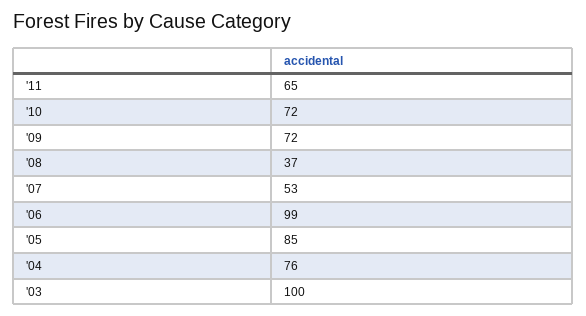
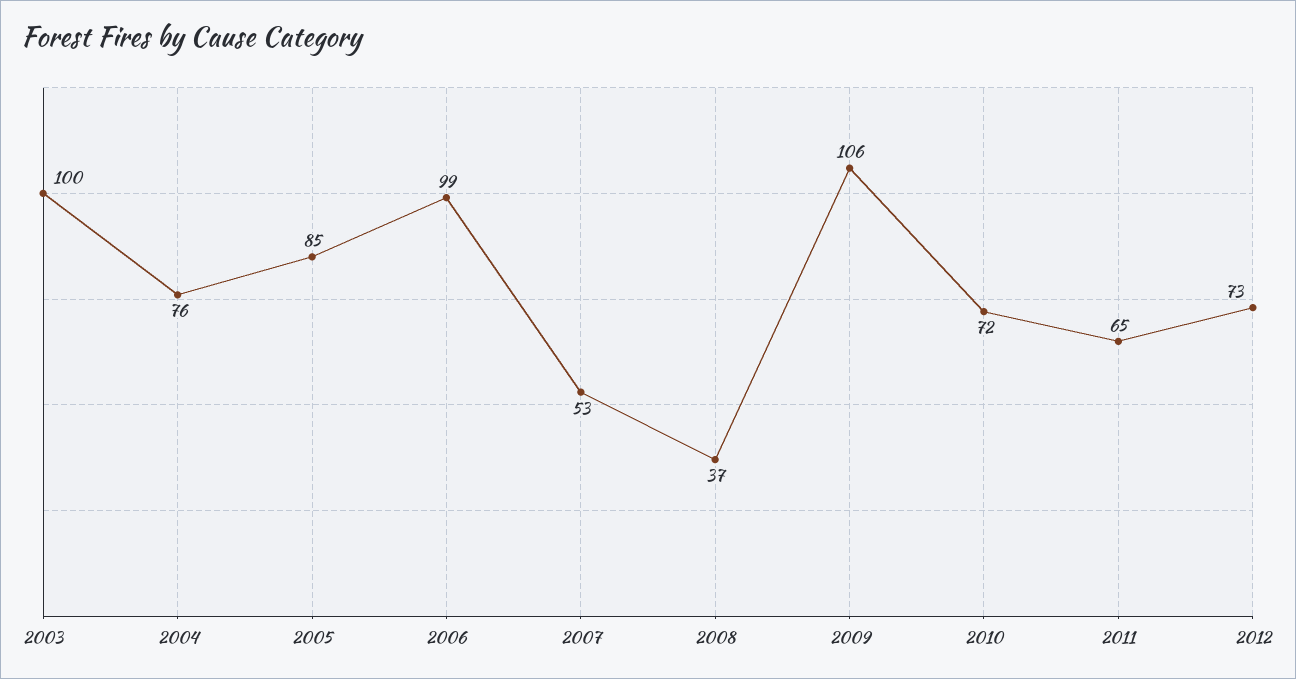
'09: 72 -> 106
2012: none -> 73

